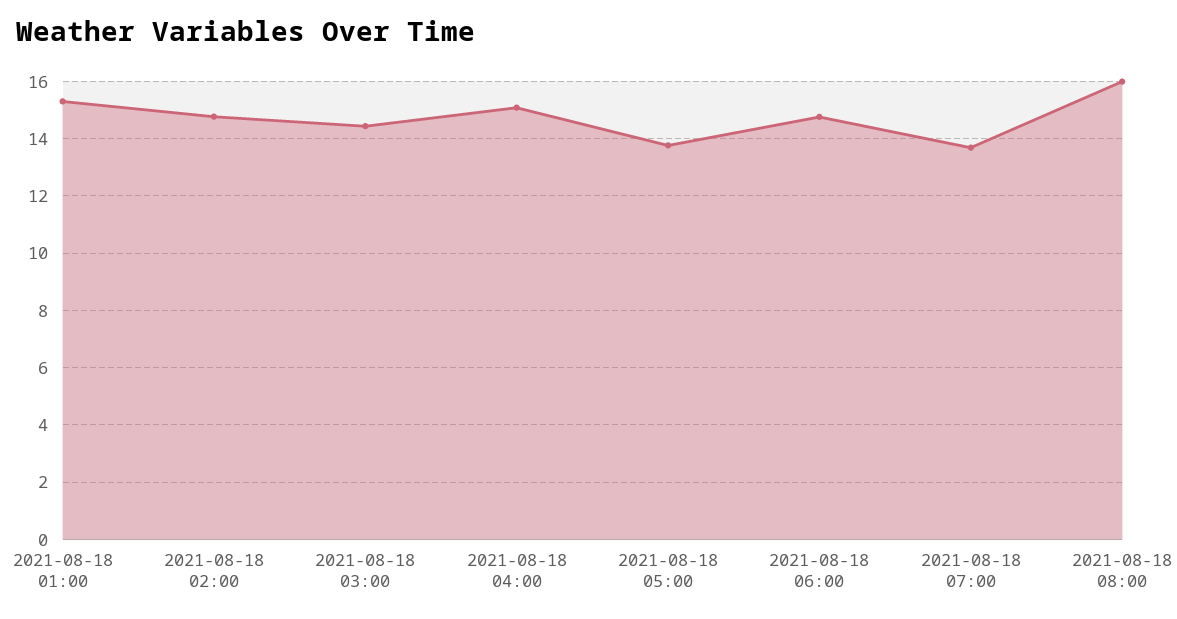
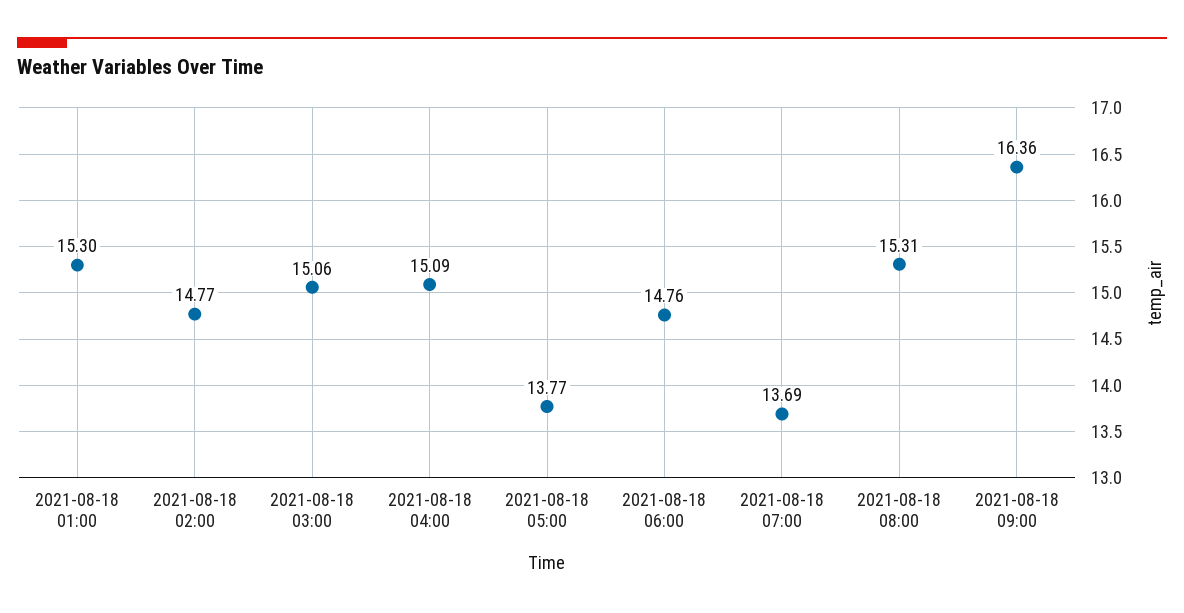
2021-08-18 03:00: 14.5 -> 15.06
2021-08-18 08:00: 16 -> 15.31
2021-08-18 09:00: none -> 16.36

